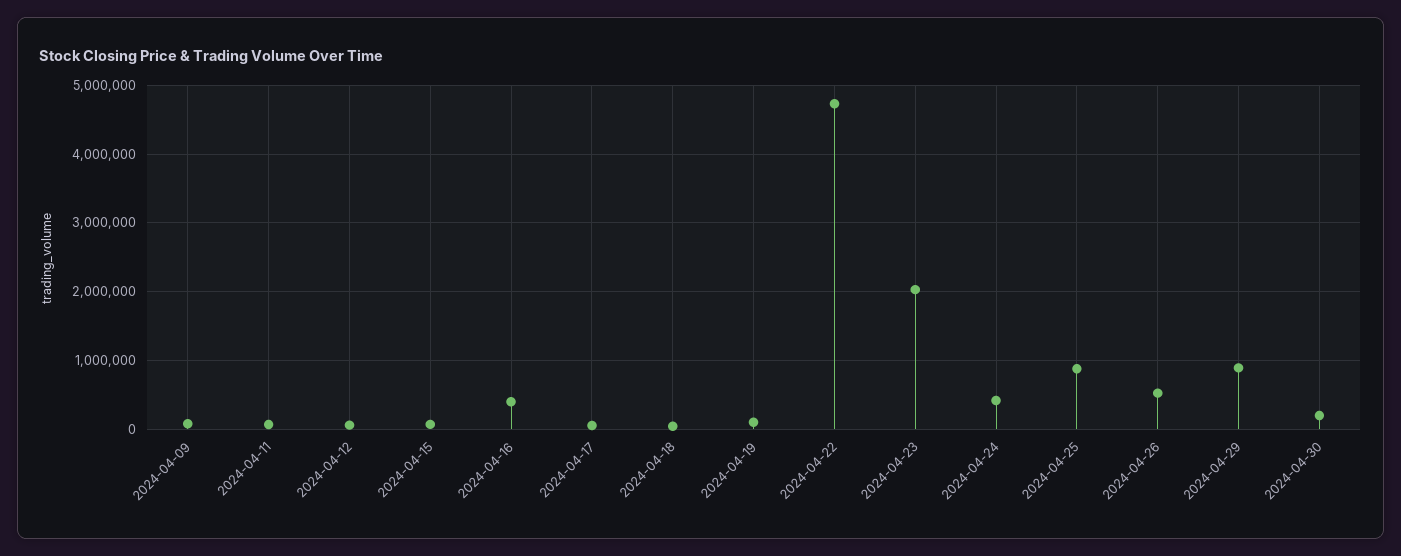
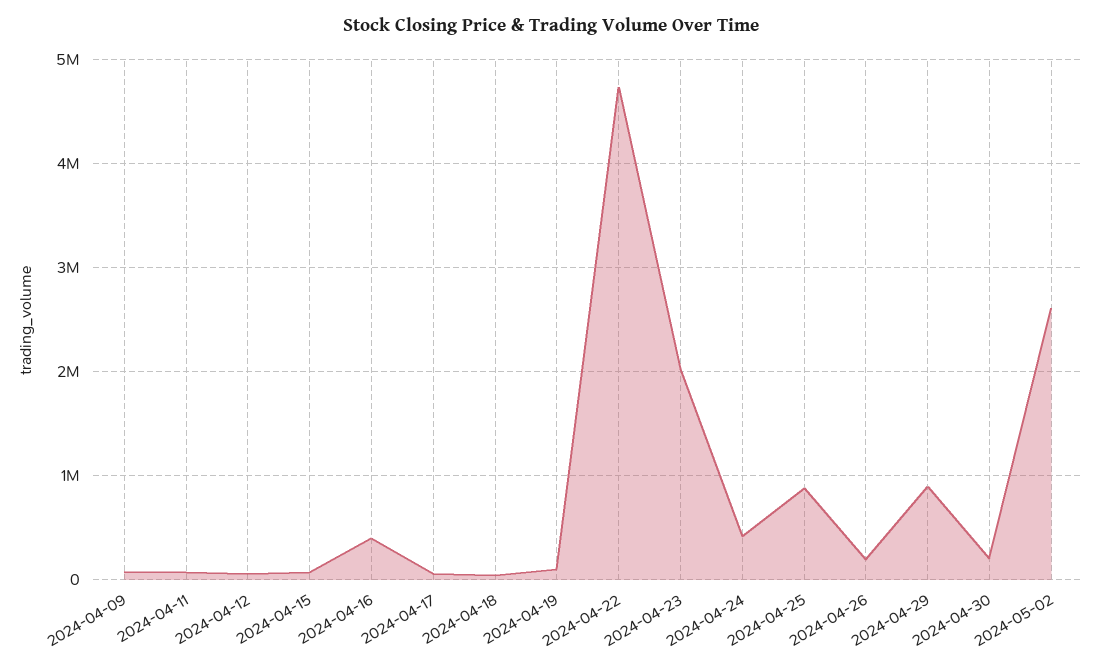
2024-04-26: 500000 -> 200000
2024-05-02: none -> 2600000

